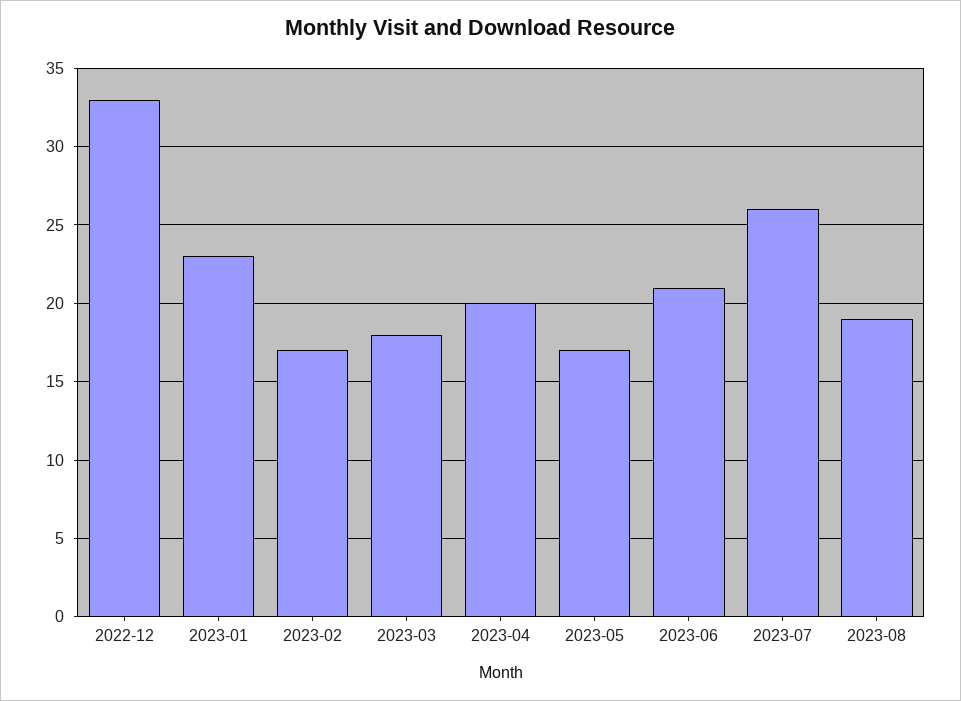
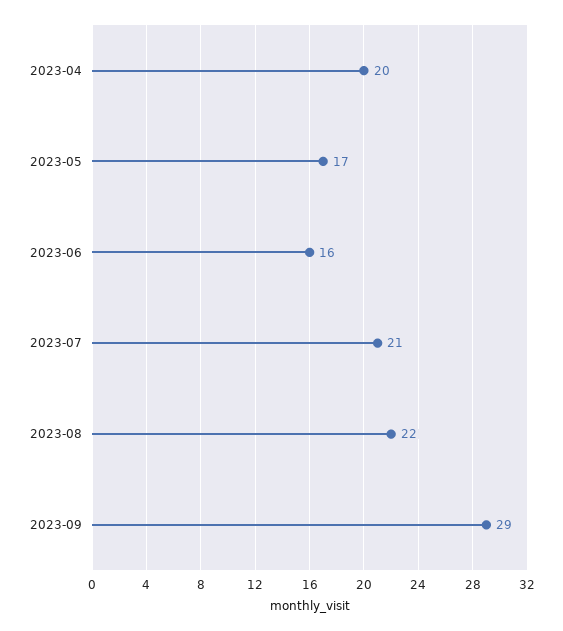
2022-12: 33 -> none
2023-01: 23 -> none
2023-02: 17 -> none
2023-03: 18 -> none
2023-06: 21 -> 16
2023-07: 26 -> 21
2023-08: 19 -> 22
2023-09: none -> 29

